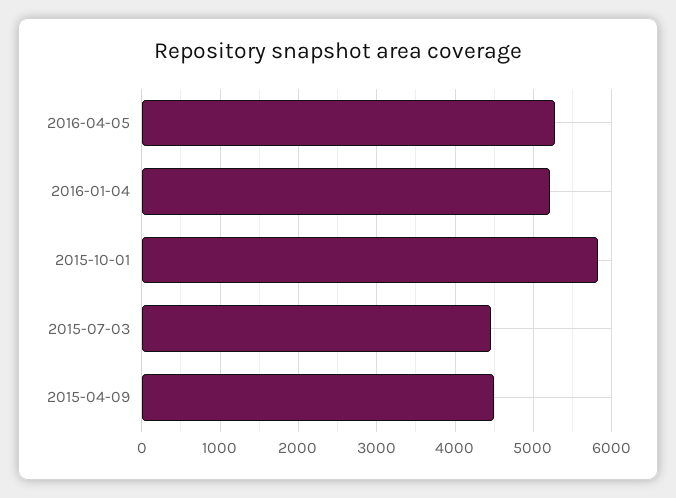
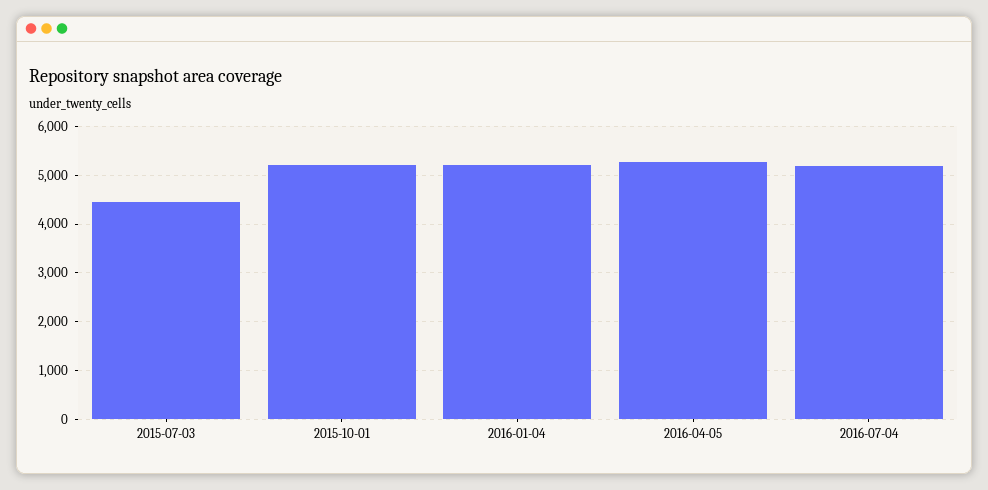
2015-10-01: 5800 -> 5200
2015-04-09: 4500 -> none
2016-07-04: none -> 5200

